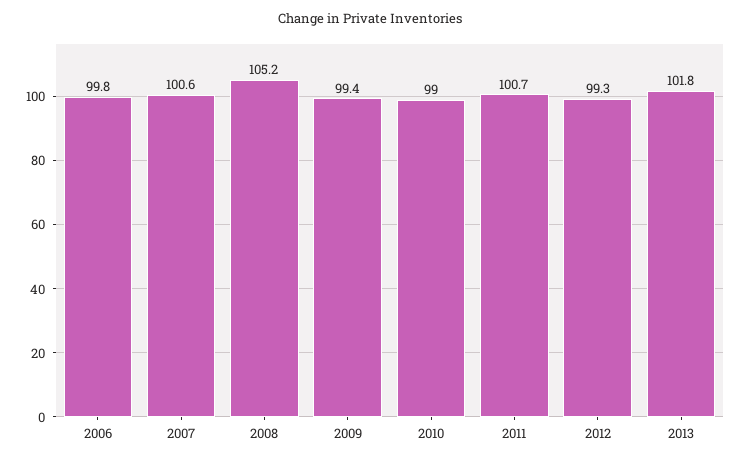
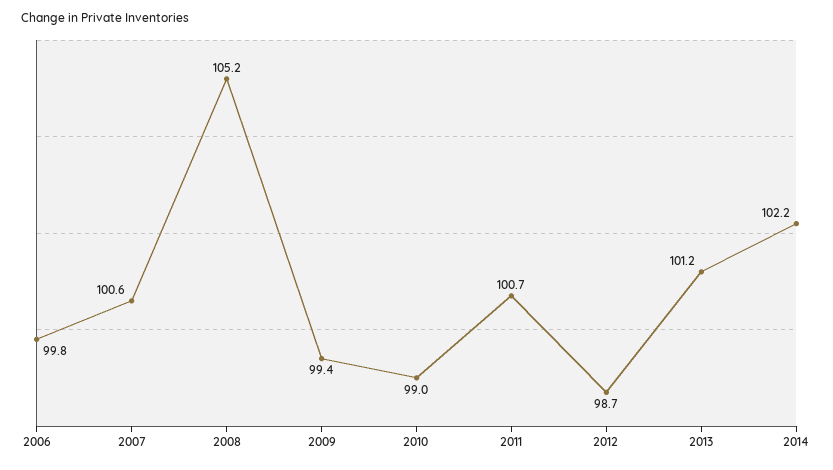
2012: 99.3 -> 98.7
2013: 101.8 -> 101.2
2014: none -> 102.2

